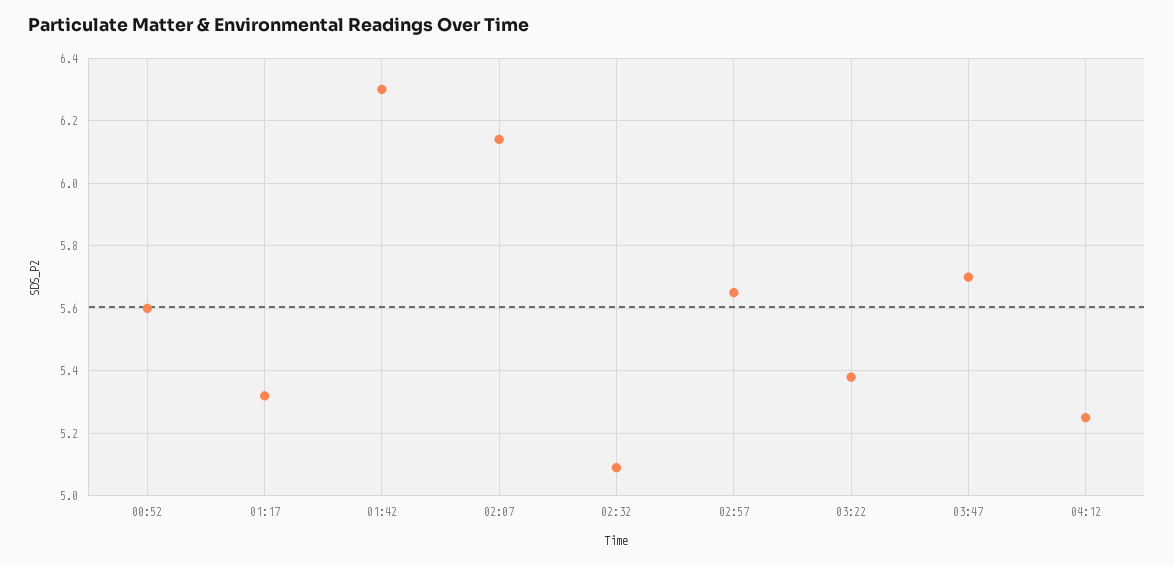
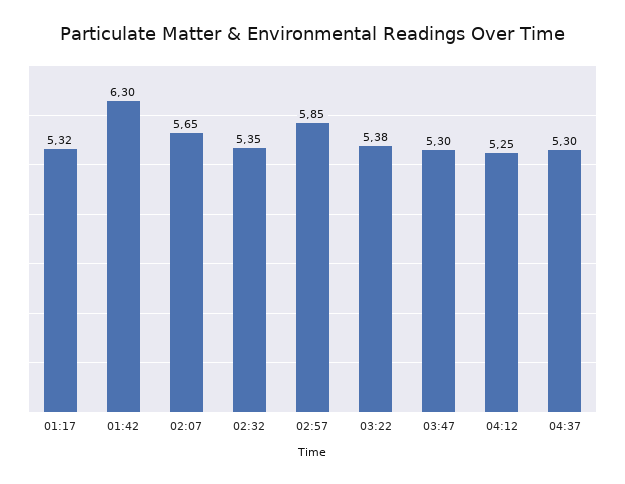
00:52: 5.6 -> none
02:07: 6.15 -> 5.65
02:32: 5.1 -> 5.35
02:57: 5.65 -> 5.85
03:47: 5.7 -> 5.3
04:37: none -> 5.3

